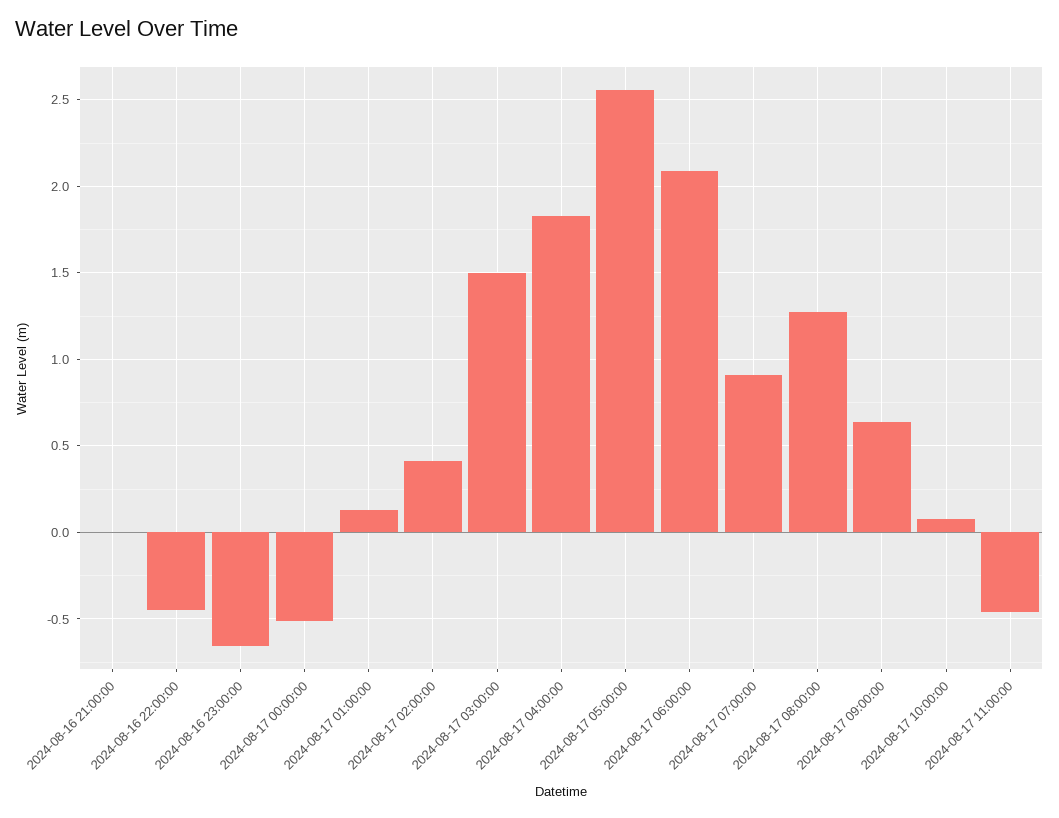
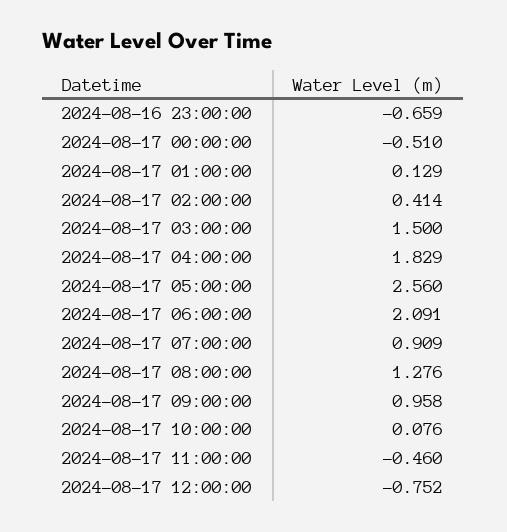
2024-08-16 21:00:00: 0 -> none
2024-08-16 22:00:00: -0.45 -> none
2024-08-17 09:00:00: 0.65 -> 0.958
2024-08-17 12:00:00: none -> -0.752

